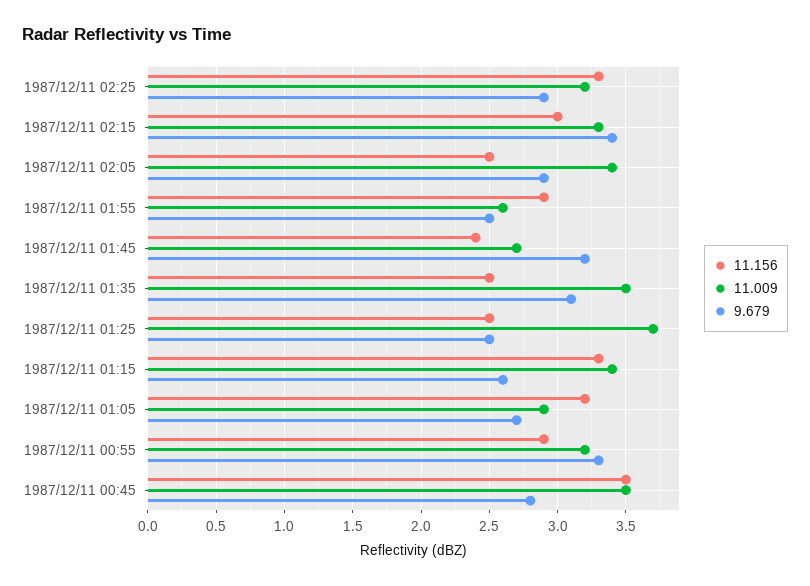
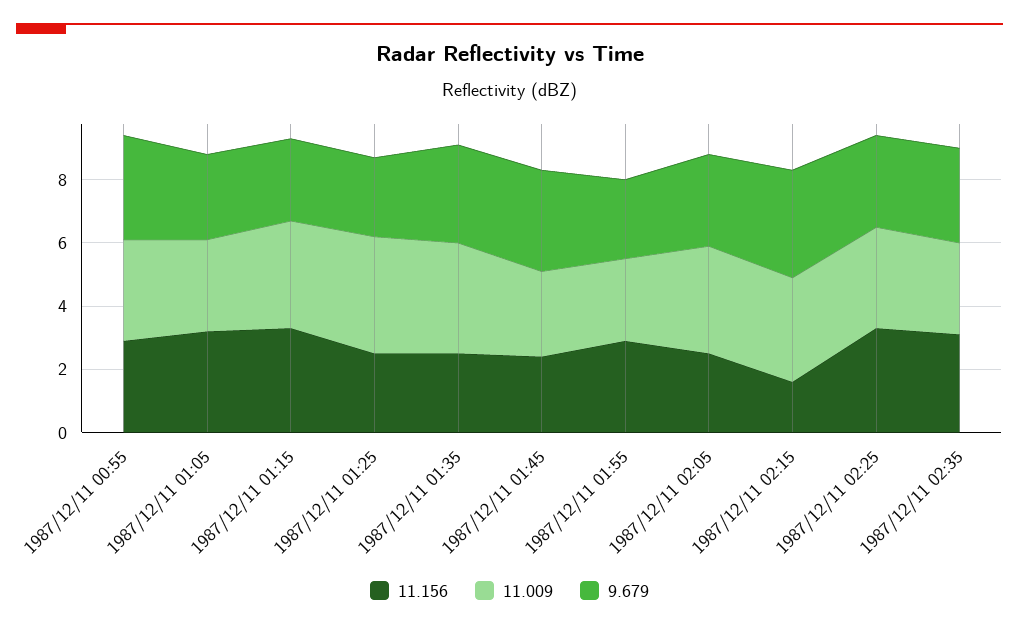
11.156, 1987/12/11 02:15: 3 -> 1.5
11.156, 1987/12/11 00:45: 3.5 -> none
11.009, 1987/12/11 00:45: 3.5 -> none
9.679, 1987/12/11 00:45: 2.8 -> none
11.156, 1987/12/11 02:35: none -> 3
11.009, 1987/12/11 02:35: none -> 3
9.679, 1987/12/11 02:35: none -> 3

